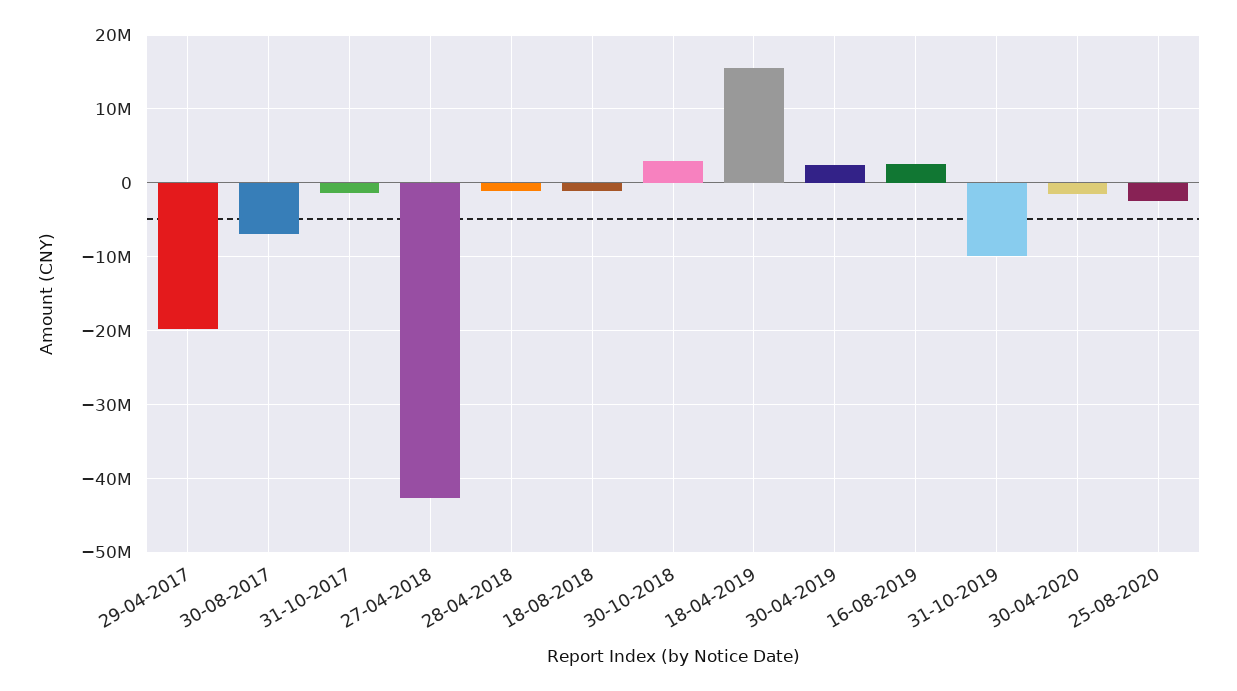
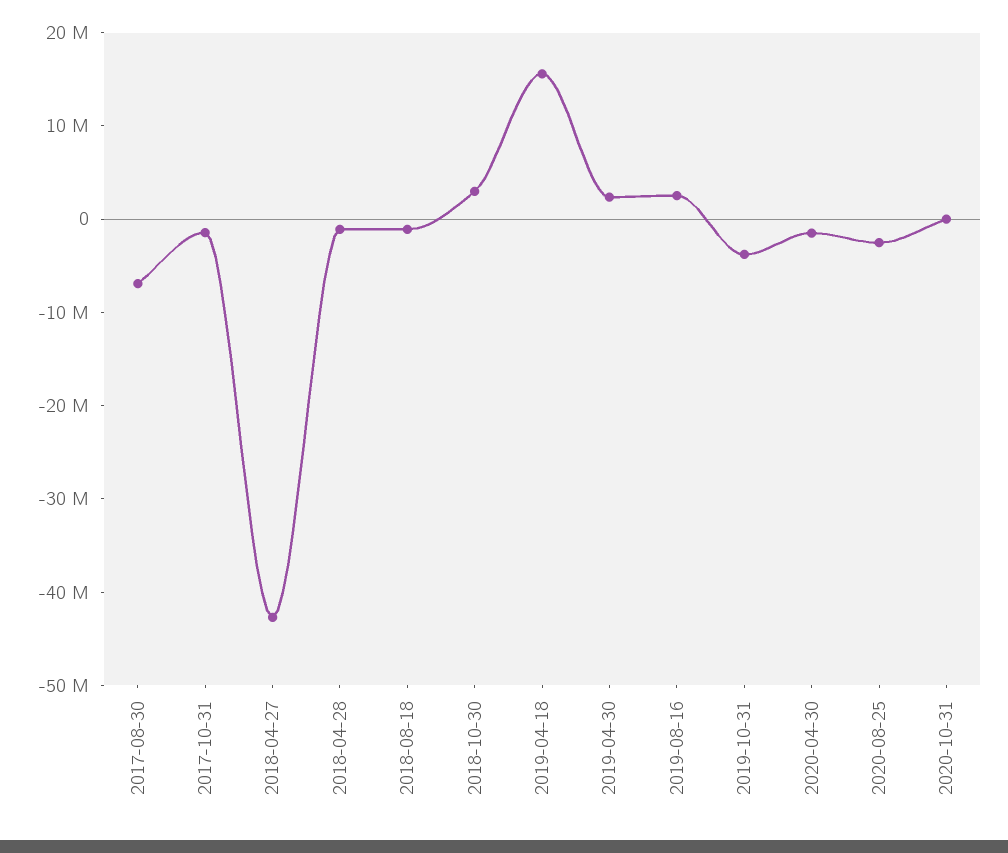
29-04-2017: -20000000 -> none
31-10-2019: -10000000 -> -4000000
2020-10-31: none -> 0

